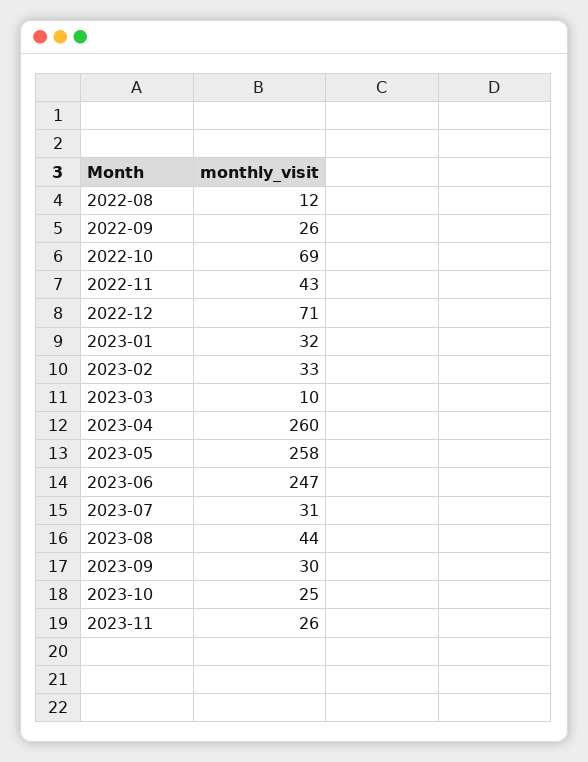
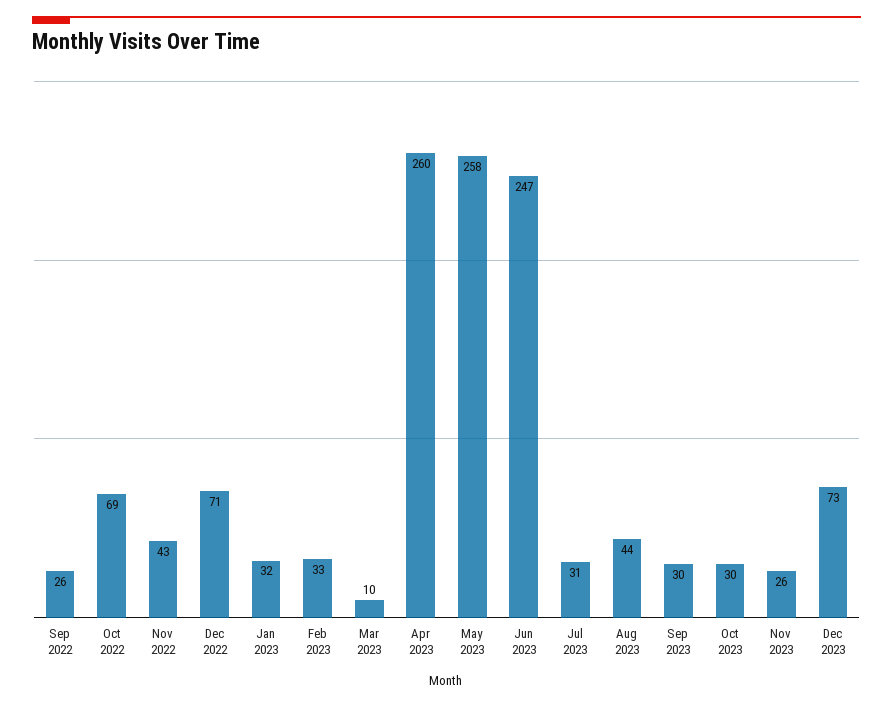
2022-08: 12 -> none
2023-10: 25 -> 30
Dec 2023: none -> 73

